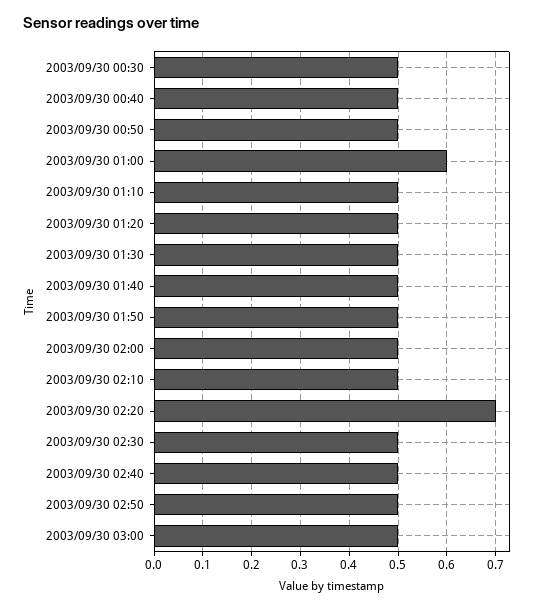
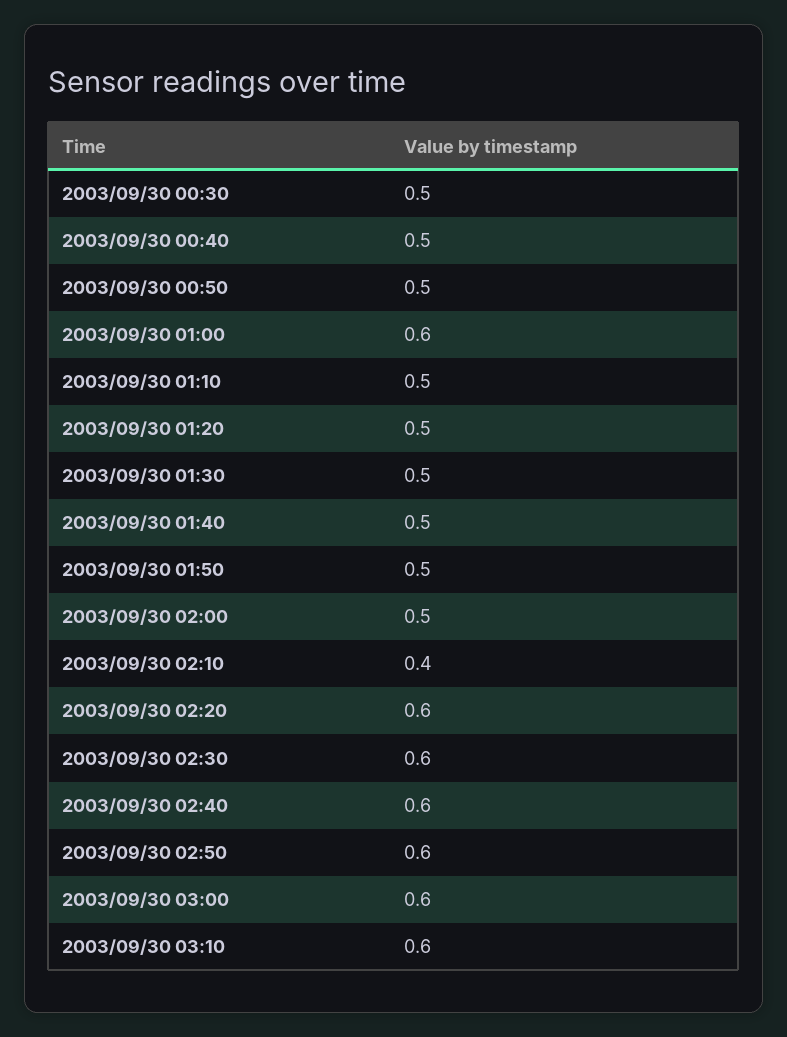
2003/09/30 02:10: 0.5 -> 0.4
2003/09/30 02:20: 0.7 -> 0.6
2003/09/30 02:30: 0.5 -> 0.6
2003/09/30 02:40: 0.5 -> 0.6
2003/09/30 02:50: 0.5 -> 0.6
2003/09/30 03:00: 0.5 -> 0.6
2003/09/30 03:10: none -> 0.6

